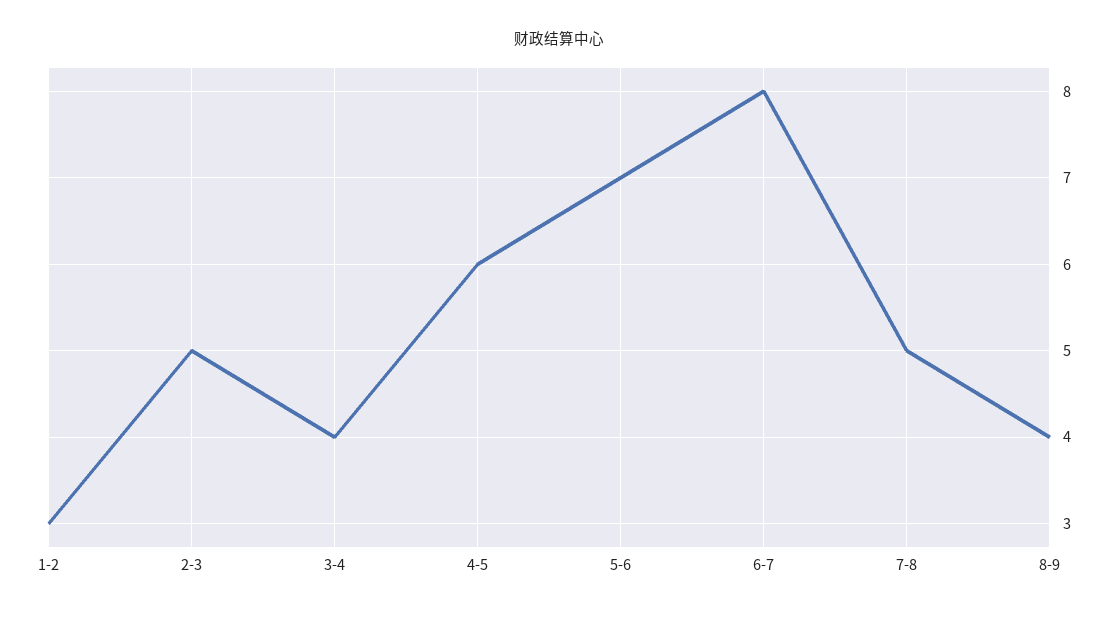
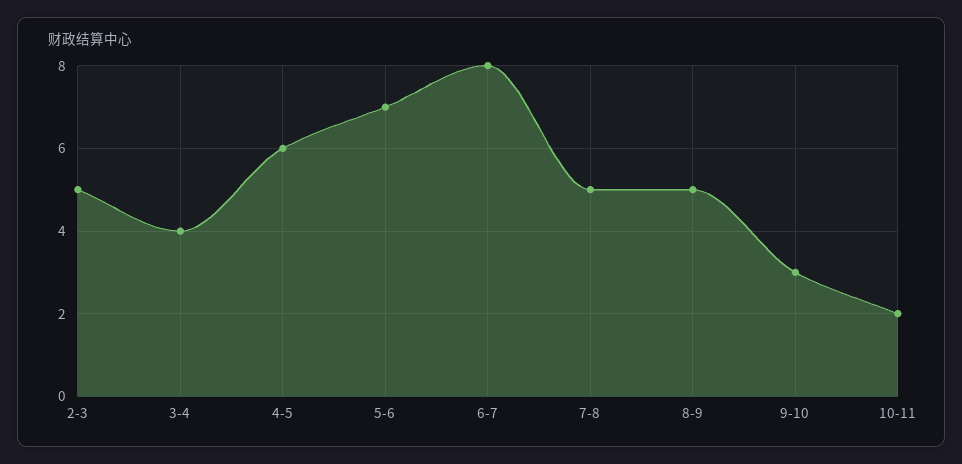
1-2: 3 -> none
8-9: 4 -> 5
9-10: none -> 3
10-11: none -> 2

